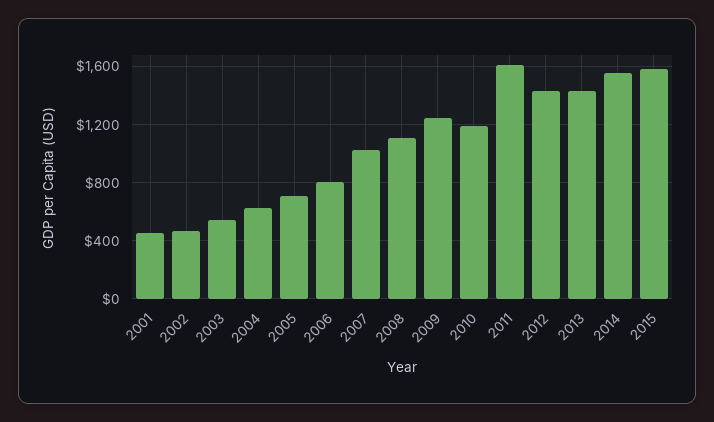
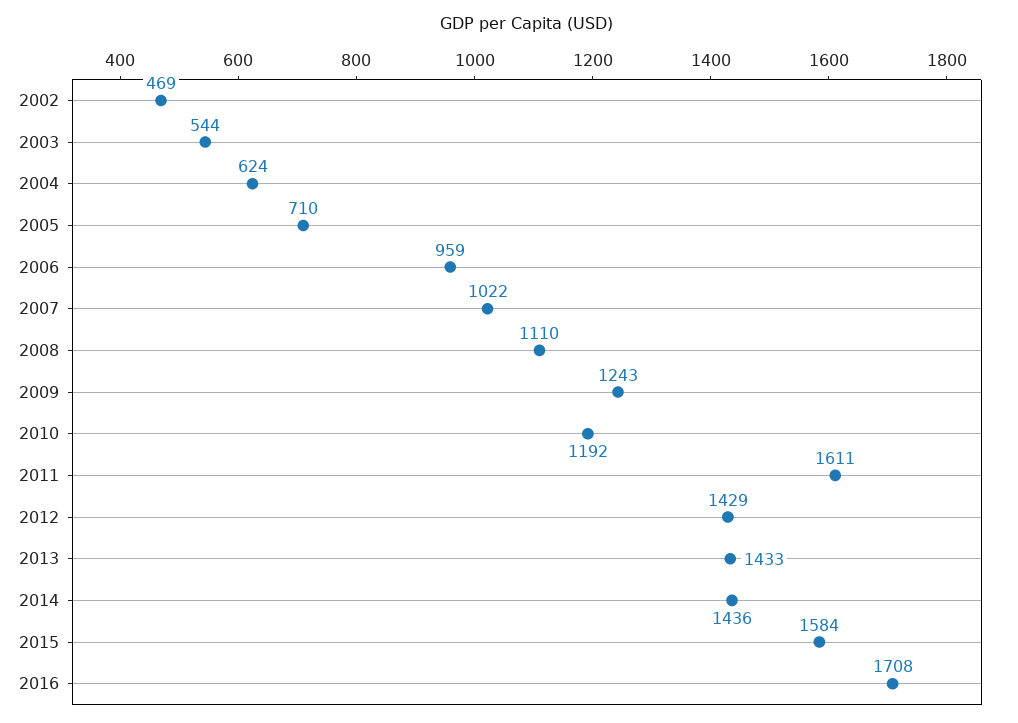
2001: 450 -> none
2006: 800 -> 959
2014: 1550 -> 1436
2016: none -> 1708

